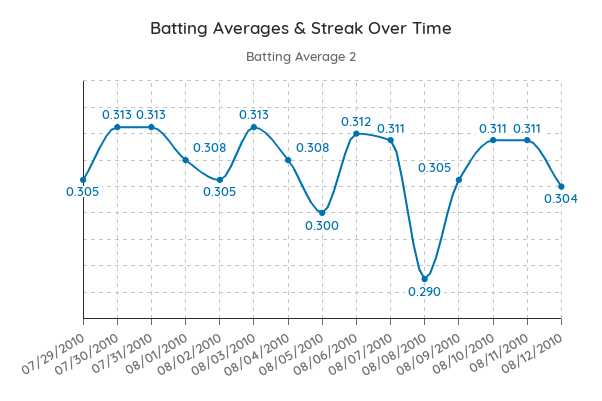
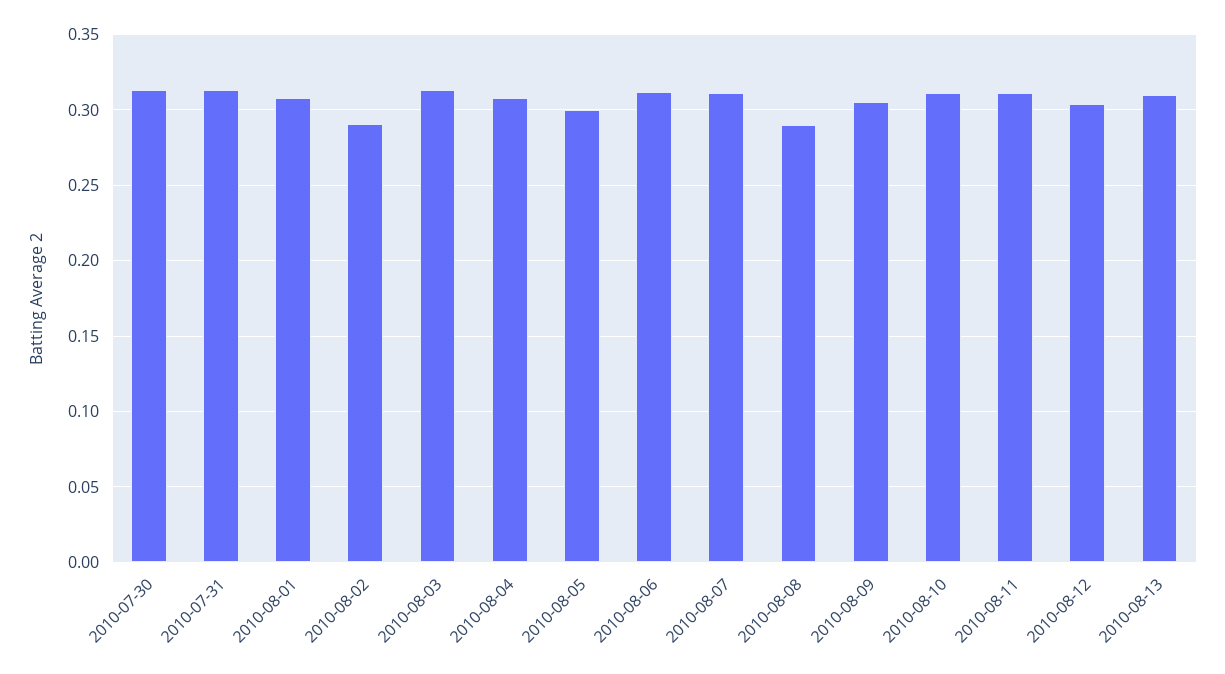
07/29/2010: 0.305 -> none
08/02/2010: 0.305 -> 0.29
2010-08-13: none -> 0.31

